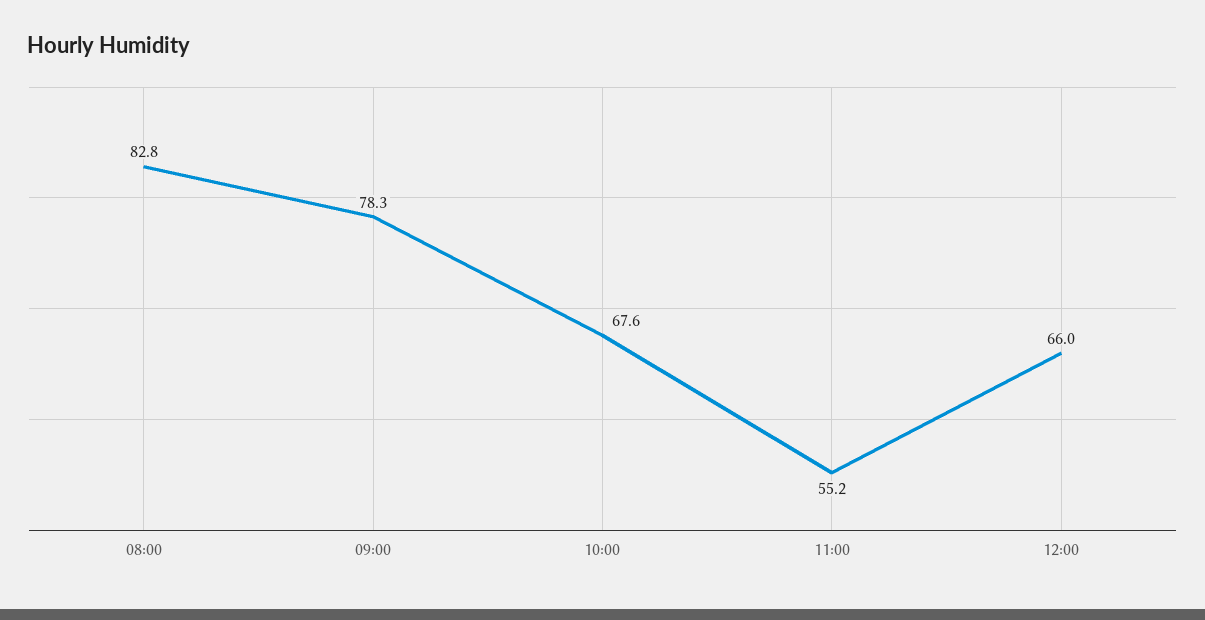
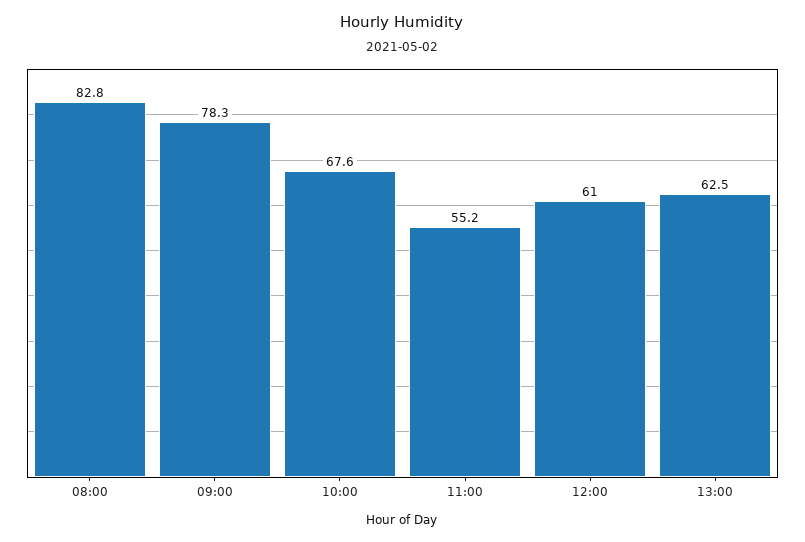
12:00: 66 -> 61
13:00: none -> 62.5

